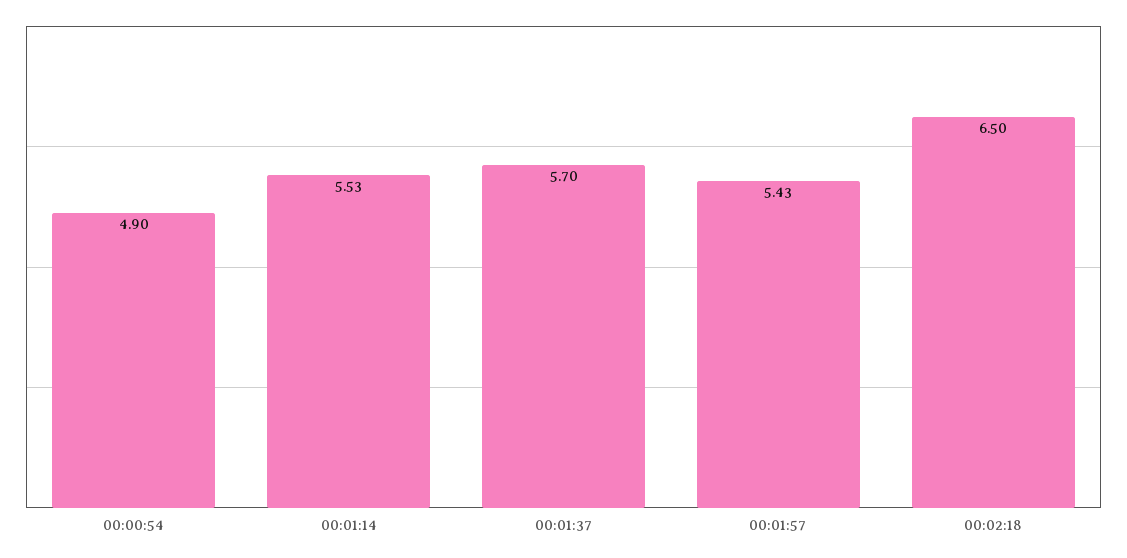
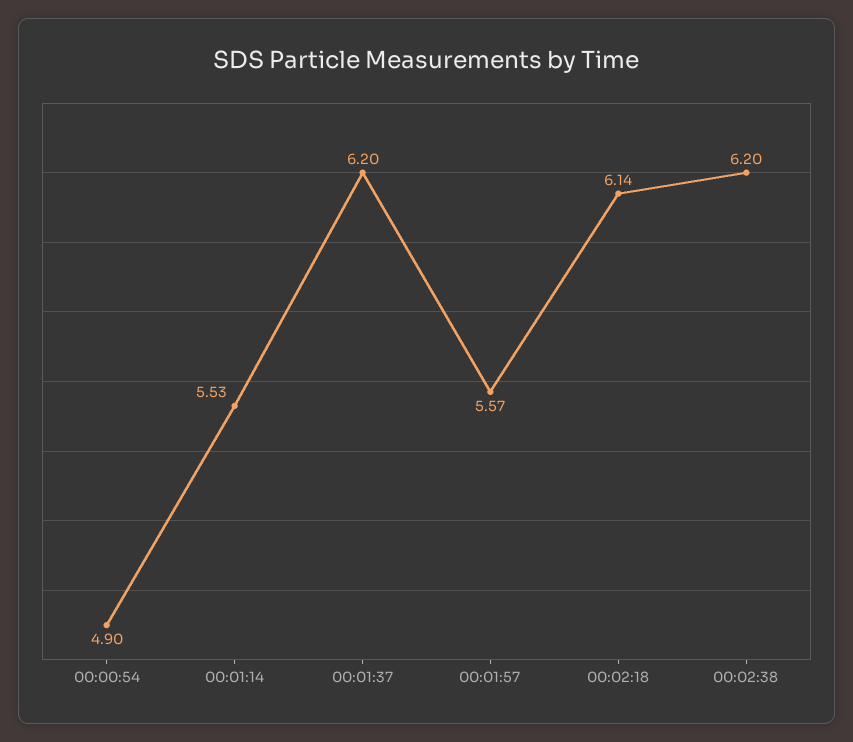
00:01:37: 5.7 -> 6.2
00:01:57: 5.43 -> 5.57
00:02:18: 6.5 -> 6.14
00:02:38: none -> 6.2

